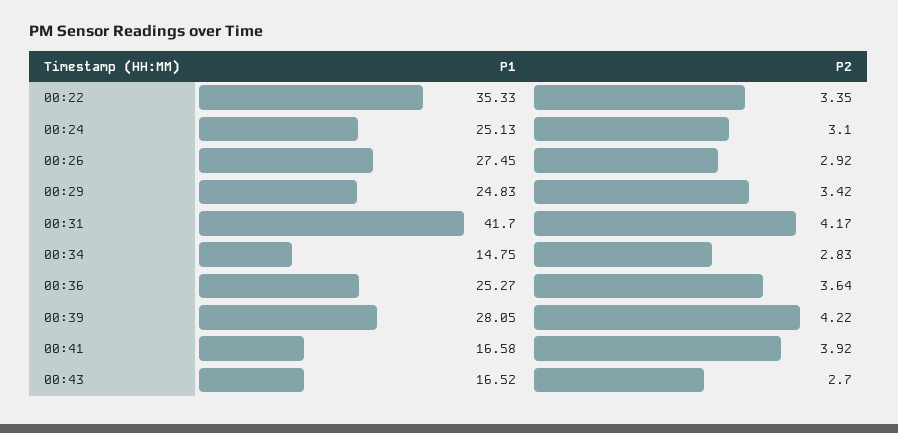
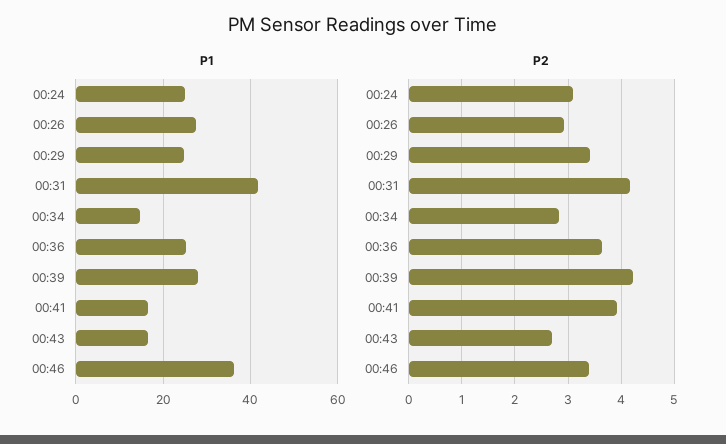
P1, 00:22: 35.33 -> none
P2, 00:22: 3.35 -> none
P1, 00:46: none -> 36
P2, 00:46: none -> 3.4

